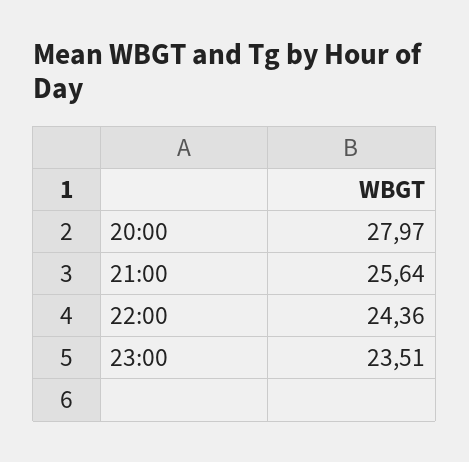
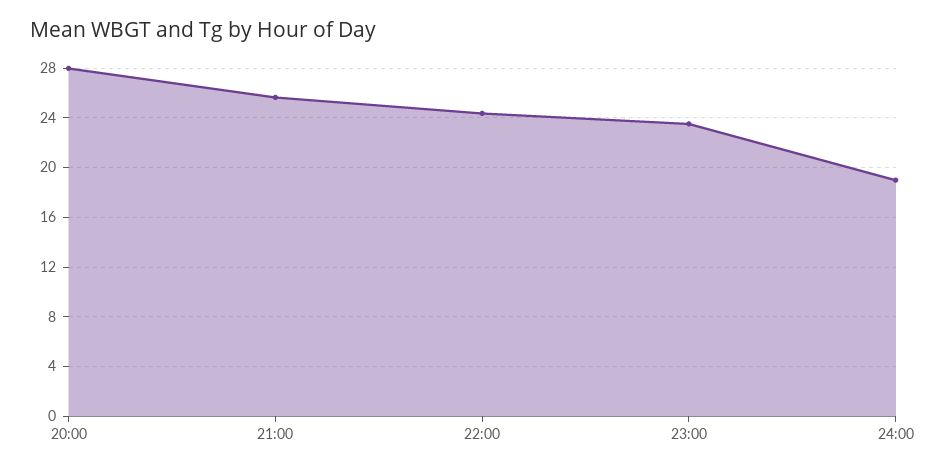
24:00: none -> 19

